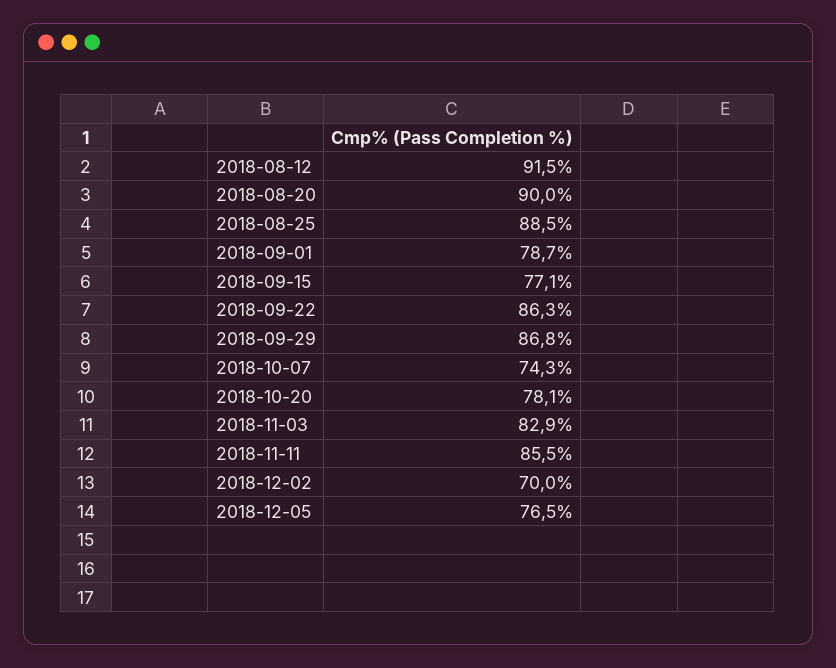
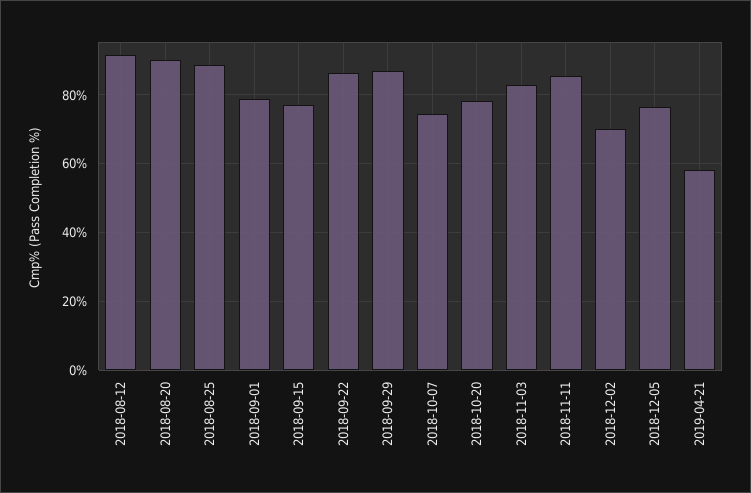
2019-04-21: none -> 58

